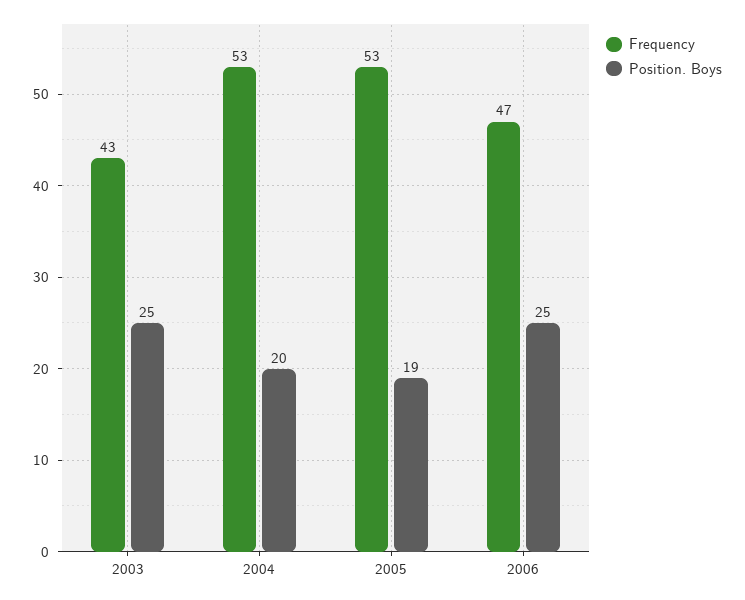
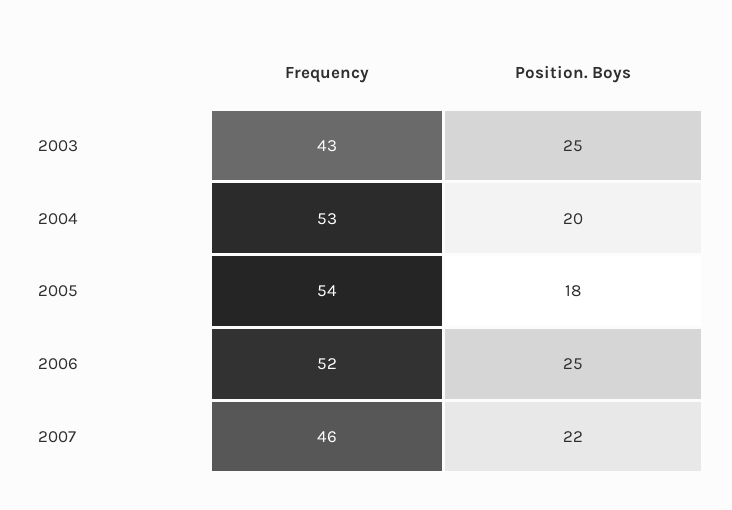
Frequency, 2005: 53 -> 54
Position. Boys, 2005: 19 -> 18
Frequency, 2006: 47 -> 52
Frequency, 2007: none -> 46
Position. Boys, 2007: none -> 22

